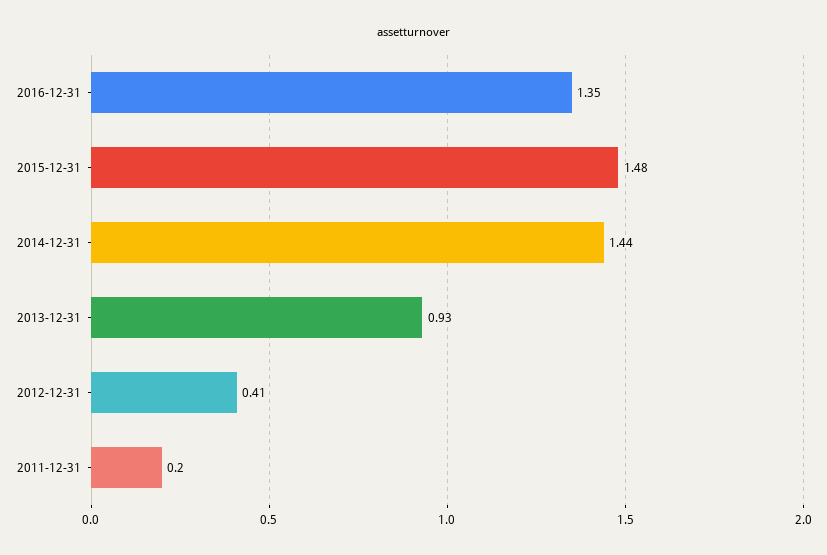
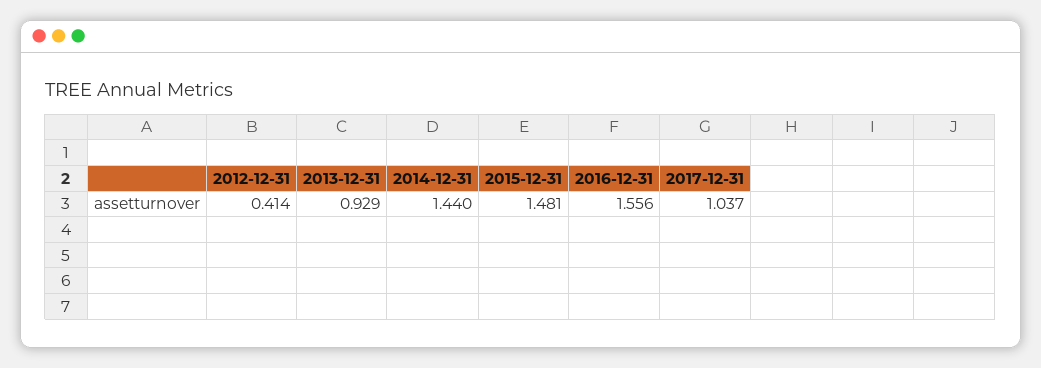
2016-12-31: 1.35 -> 1.556
2011-12-31: 0.2 -> none
2017-12-31: none -> 1.037

